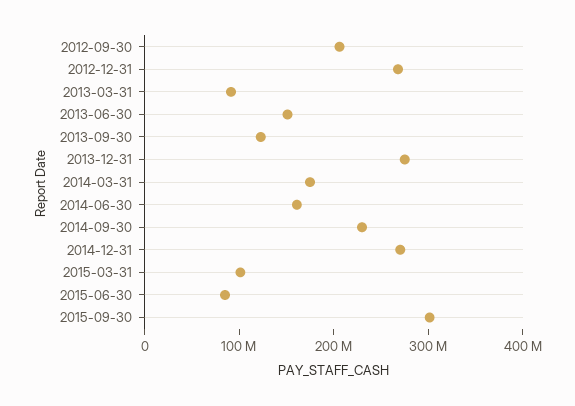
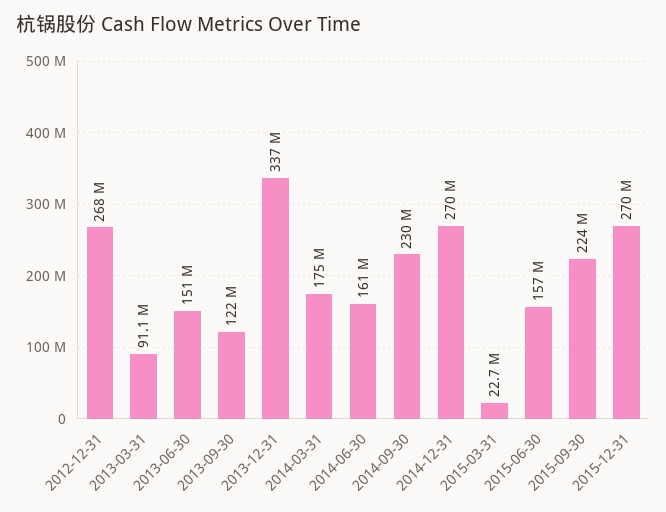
2012-09-30: 200000000 -> none
2013-12-31: 280000000 -> 337000000
2015-03-31: 100000000 -> 22700000
2015-06-30: 80000000 -> 157000000
2015-09-30: 300000000 -> 224000000
2015-12-31: none -> 270000000

